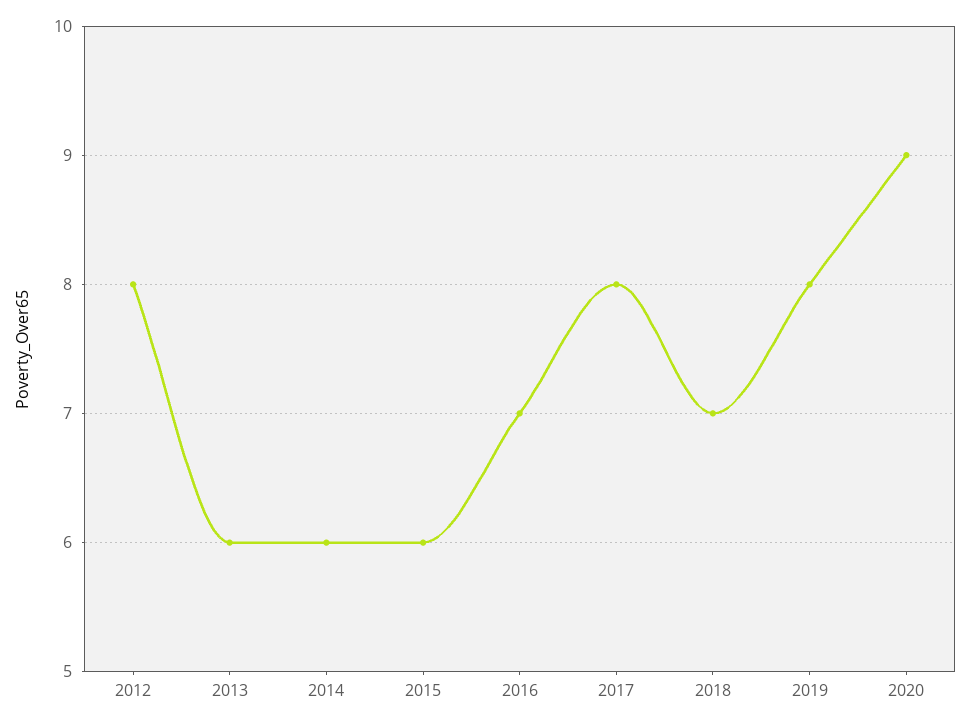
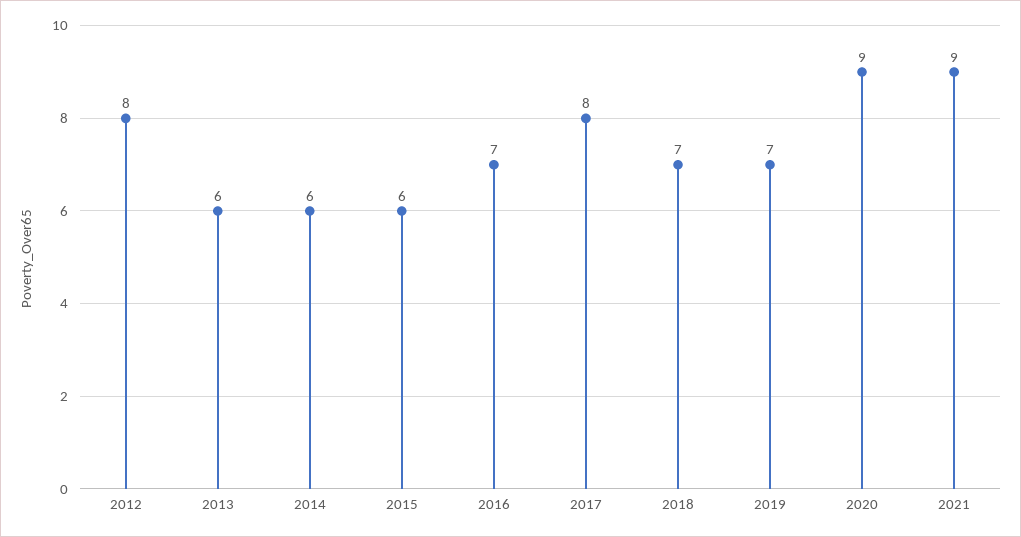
2019: 8 -> 7
2021: none -> 9

